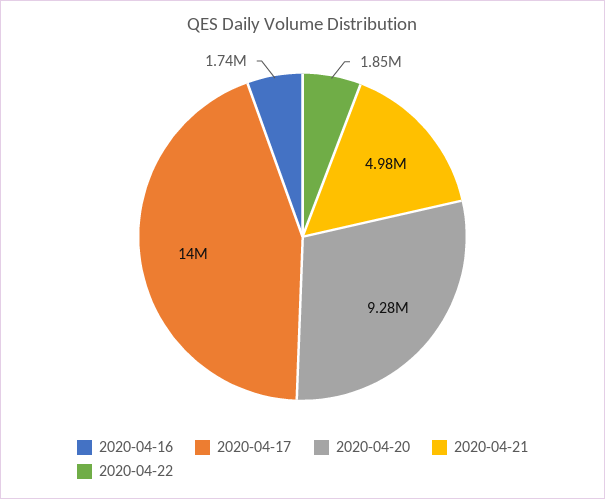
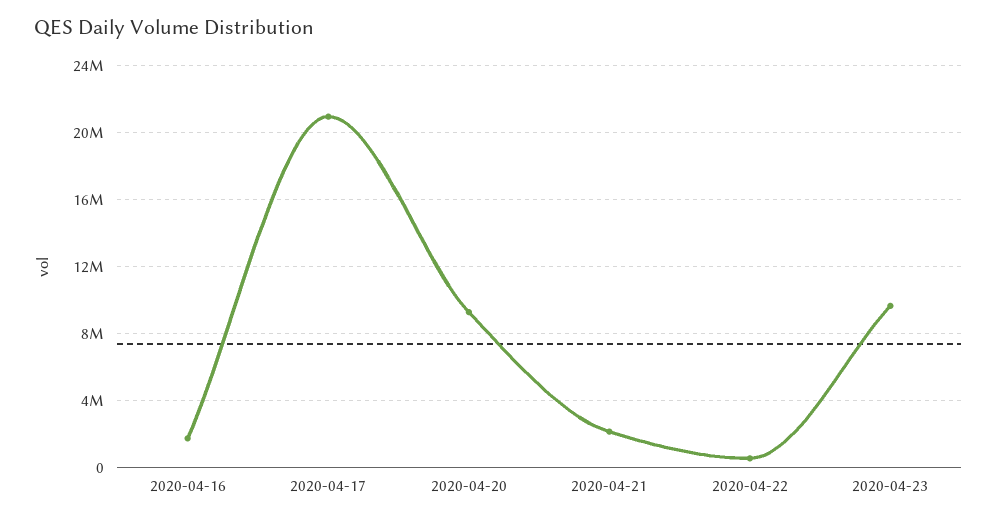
2020-04-17: 14000000 -> 21000000
2020-04-21: 4980000 -> 2000000
2020-04-22: 1850000 -> 500000
2020-04-23: none -> 9500000

